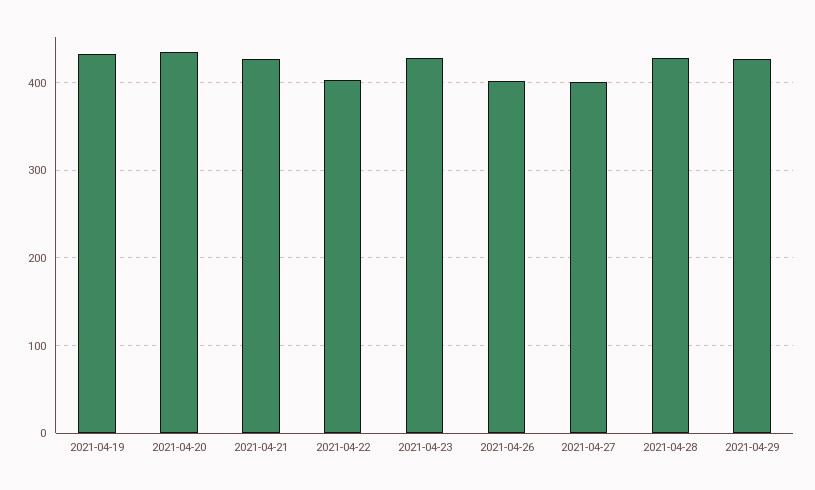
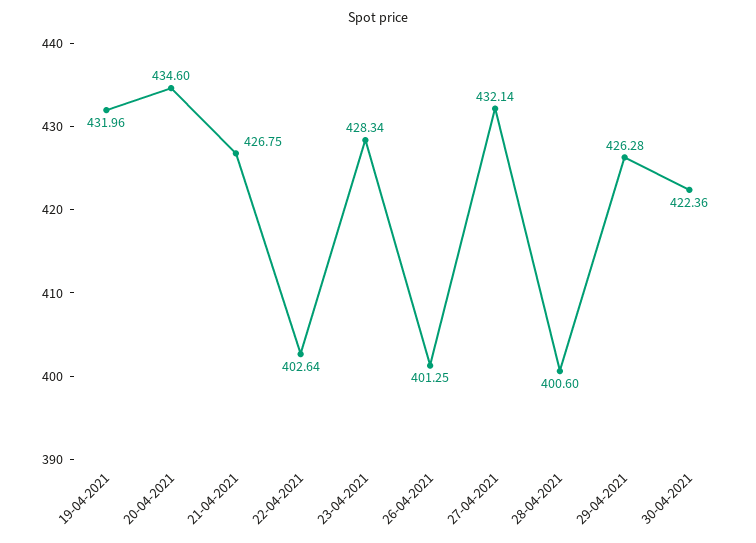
2021-04-27: 400 -> 432.14
2021-04-28: 430 -> 400.6
30-04-2021: none -> 422.36

